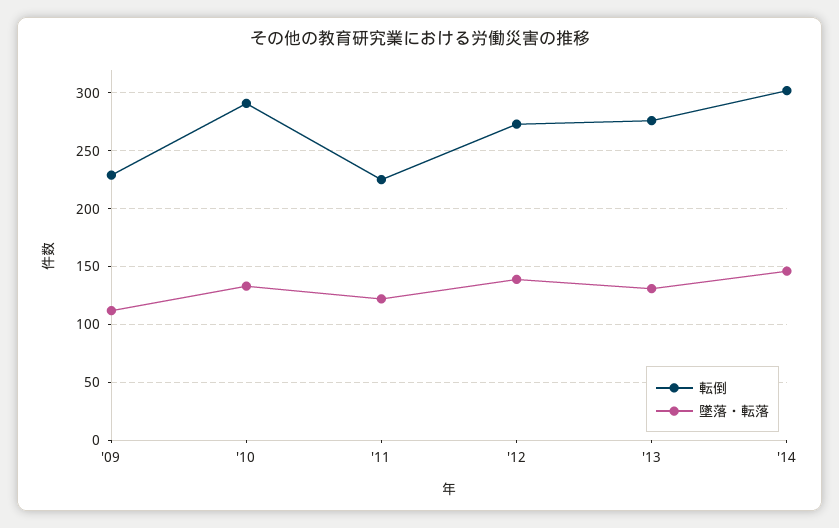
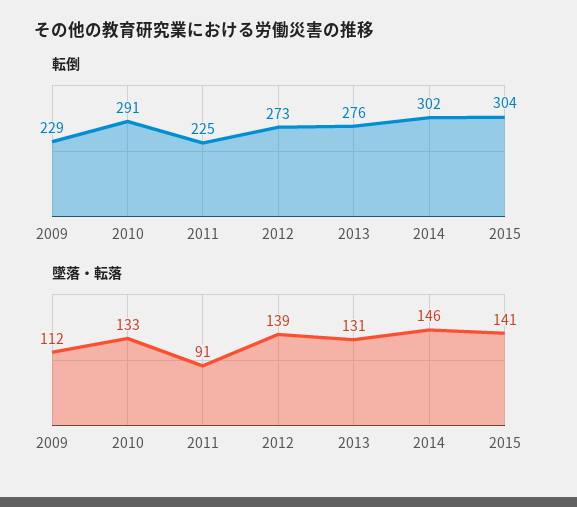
墜落・転落, '11: 120 -> 91
転倒, 2015: none -> 304
墜落・転落, 2015: none -> 141

